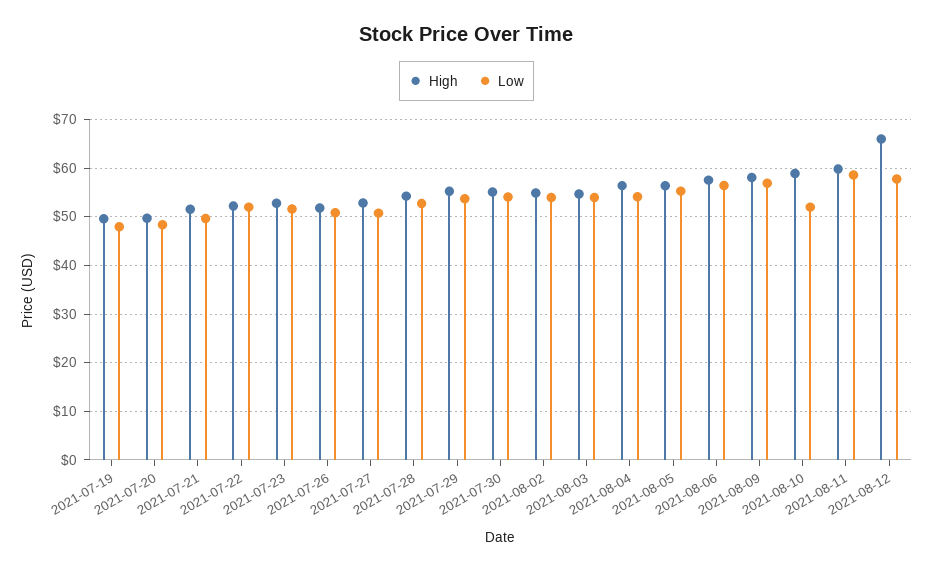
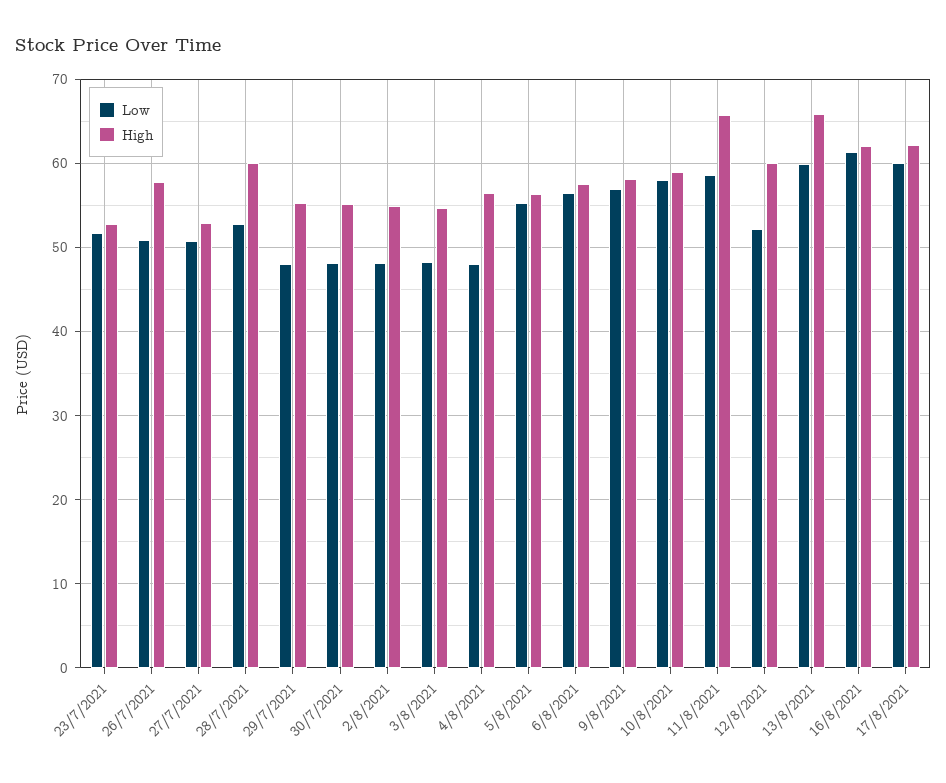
High, 2021-07-19: 50 -> none
Low, 2021-07-19: 48 -> none
High, 2021-07-20: 50 -> none
Low, 2021-07-20: 48 -> none
High, 2021-07-21: 52 -> none
Low, 2021-07-21: 50 -> none
High, 2021-07-22: 52 -> none
Low, 2021-07-22: 52 -> none
High, 2021-07-26: 52 -> 58
High, 2021-07-28: 54 -> 60
Low, 2021-07-29: 54 -> 48
Low, 2021-07-30: 54 -> 48
Low, 2021-08-02: 54 -> 48
Low, 2021-08-03: 54 -> 48
Low, 2021-08-04: 54 -> 48
Low, 2021-08-10: 52 -> 58
High, 2021-08-11: 60 -> 66
High, 2021-08-12: 66 -> 60
Low, 2021-08-12: 58 -> 52
Low, 13/8/2021: none -> 60
High, 13/8/2021: none -> 66
Low, 16/8/2021: none -> 61
High, 16/8/2021: none -> 62
Low, 17/8/2021: none -> 60
High, 17/8/2021: none -> 62

